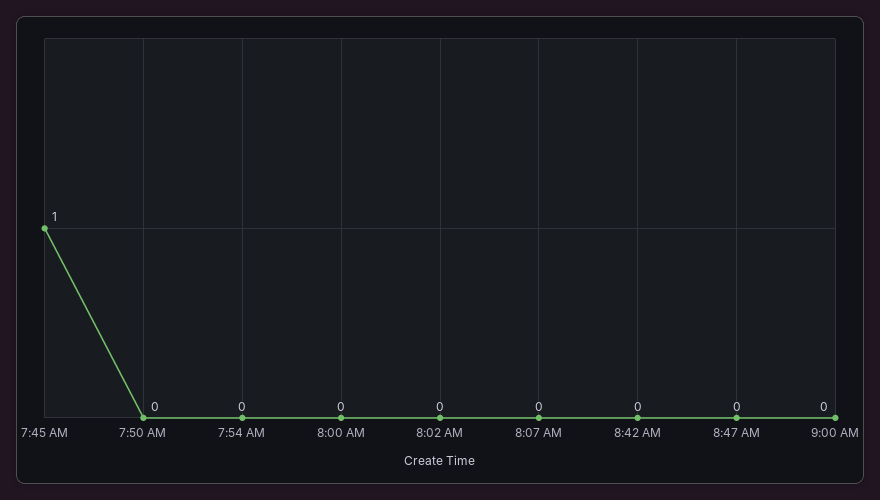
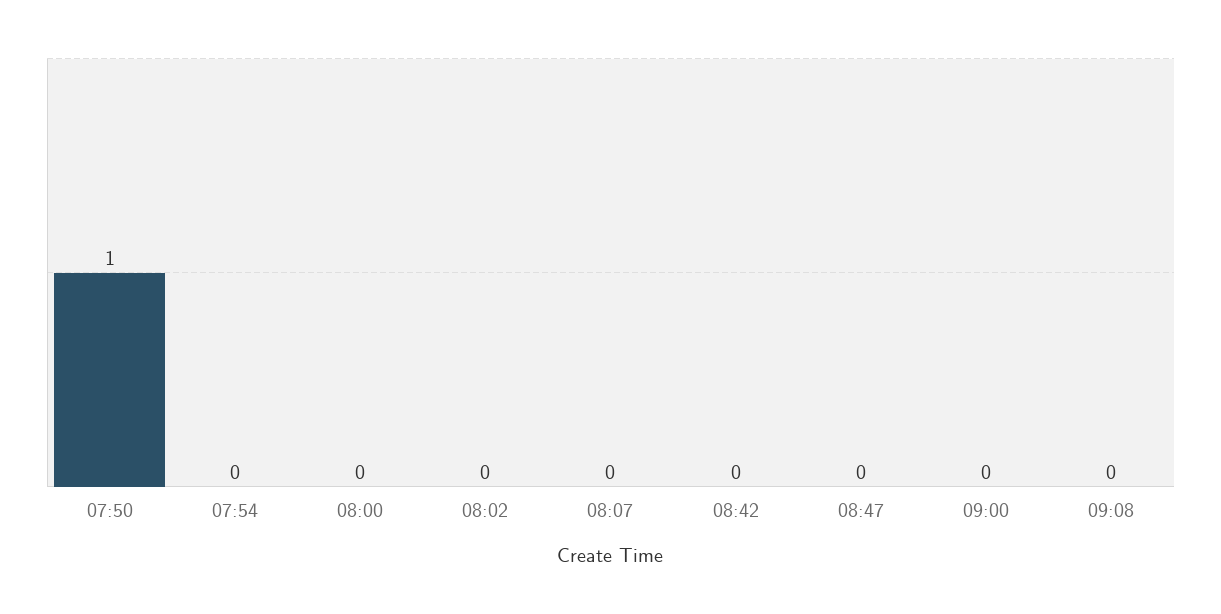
7:45 AM: 1 -> none
7:50 AM: 0 -> 1
09:08: none -> 0

